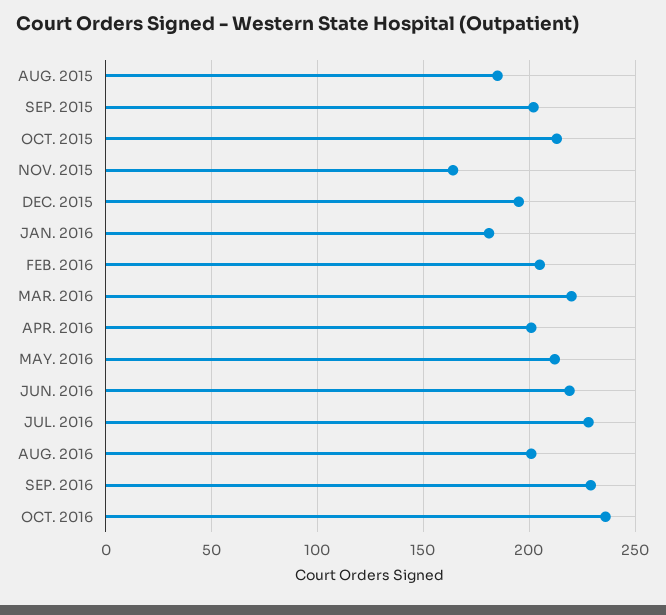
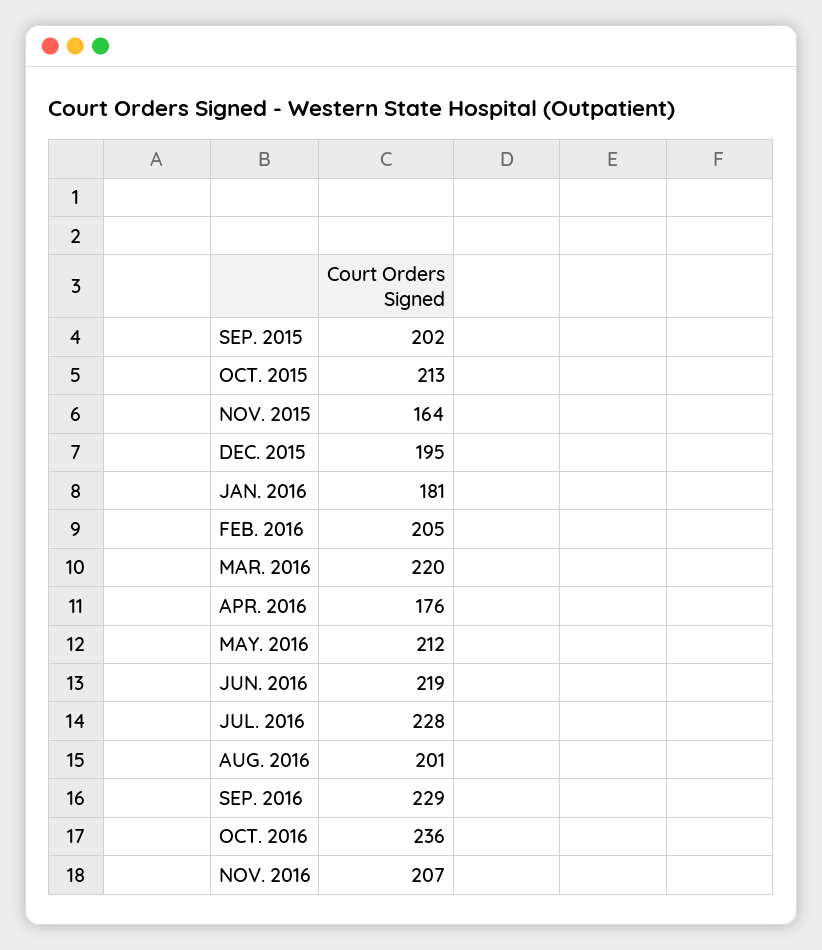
AUG. 2015: 185 -> none
APR. 2016: 200 -> 176
NOV. 2016: none -> 207

